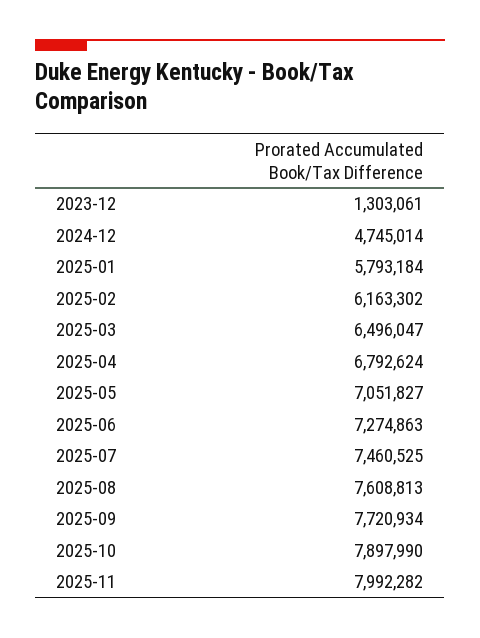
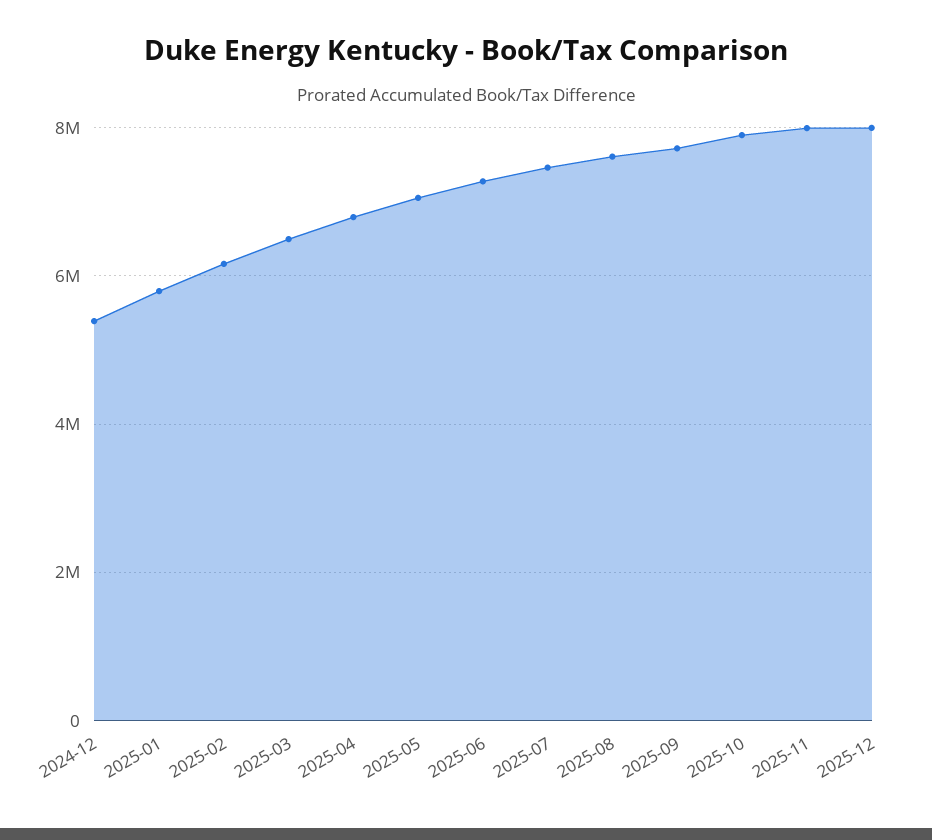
2023-12: 1303061 -> none
2024-12: 4745014 -> 5400000
2025-12: none -> 8000000

